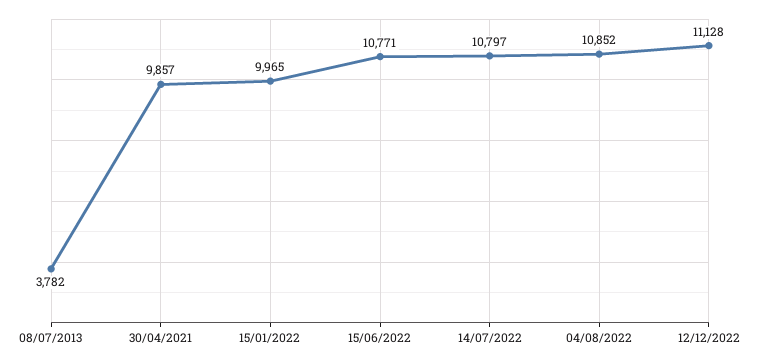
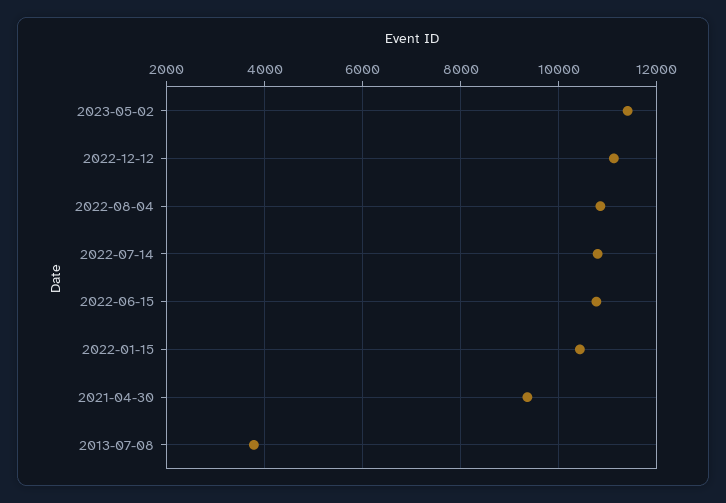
30/04/2021: 9857 -> 9400
15/01/2022: 9965 -> 10400
2023-05-02: none -> 11400

